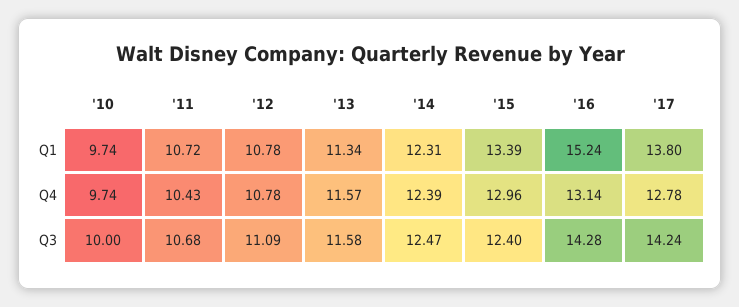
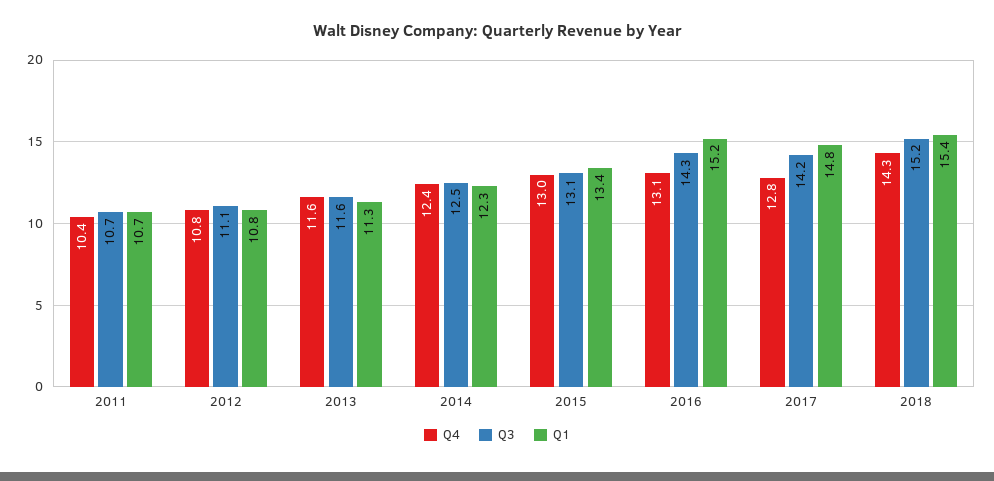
Q1, '10: 9.74 -> none
Q1, '17: 13.8 -> 14.8
Q4, '10: 9.74 -> none
Q3, '10: 10 -> none
Q3, '15: 12.4 -> 13.1
Q4, 2018: none -> 14.3
Q3, 2018: none -> 15.2
Q1, 2018: none -> 15.4

